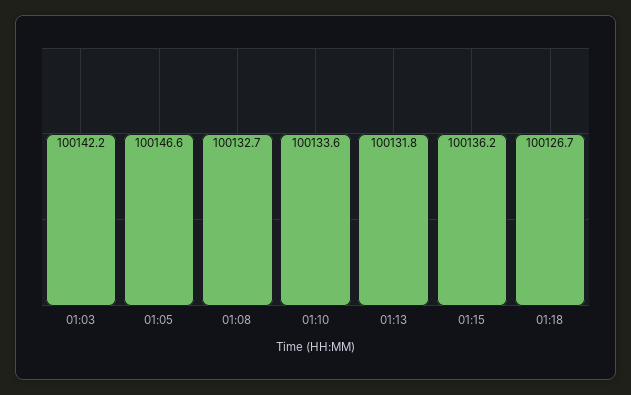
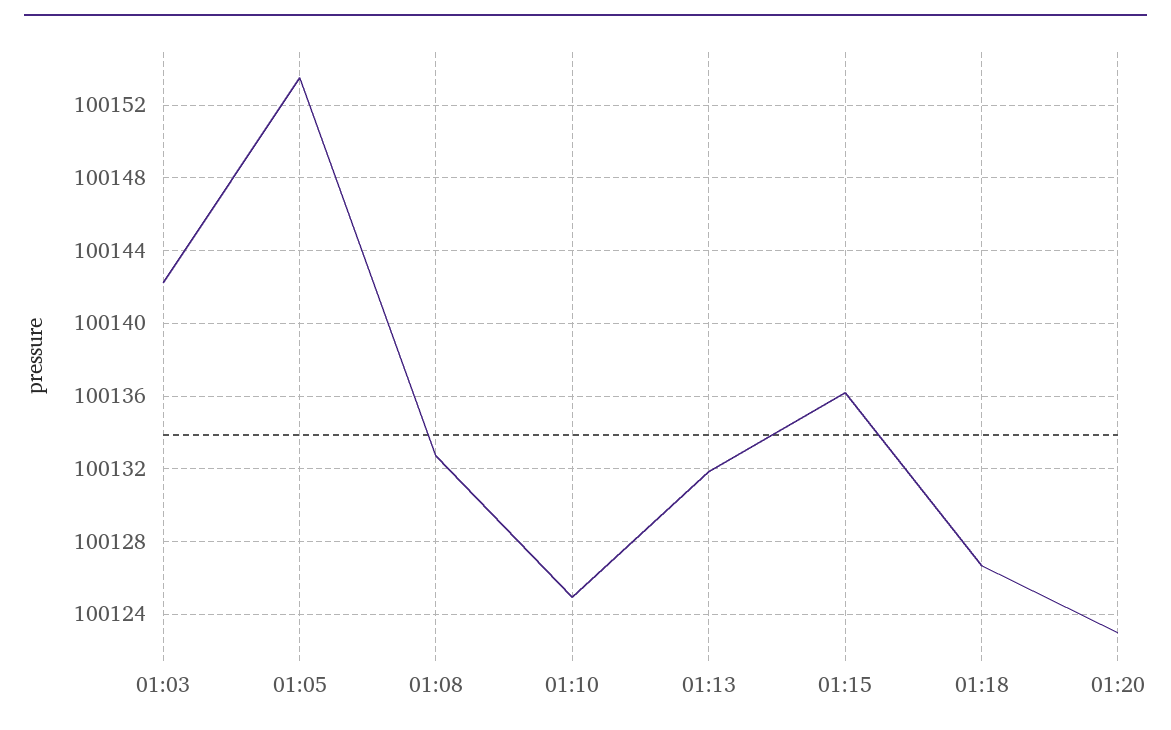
01:05: 100146.6 -> 100153.5
01:10: 100133.6 -> 100125
01:20: none -> 100123

